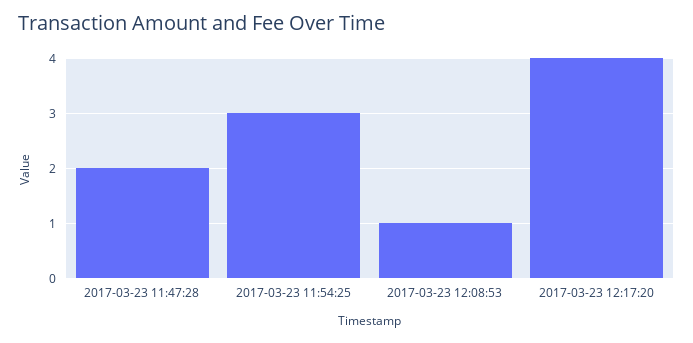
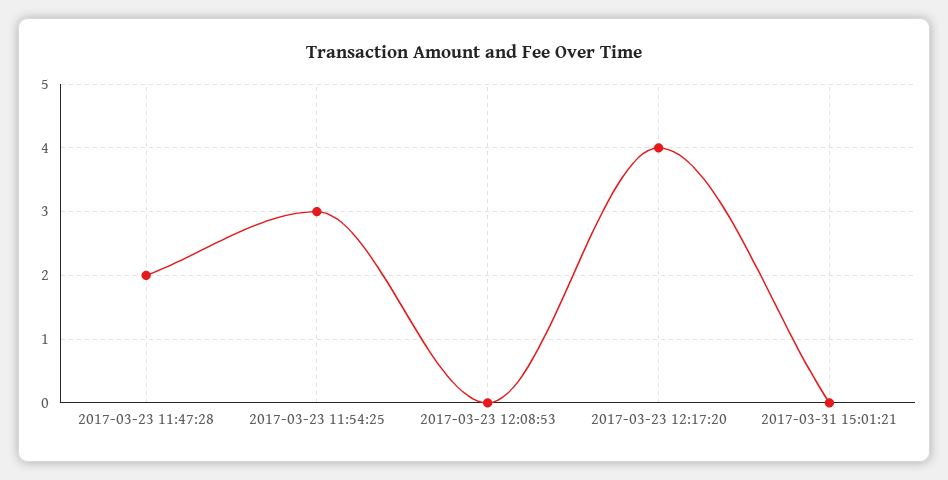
2017-03-23 12:08:53: 1 -> 0
2017-03-31 15:01:21: none -> 0

